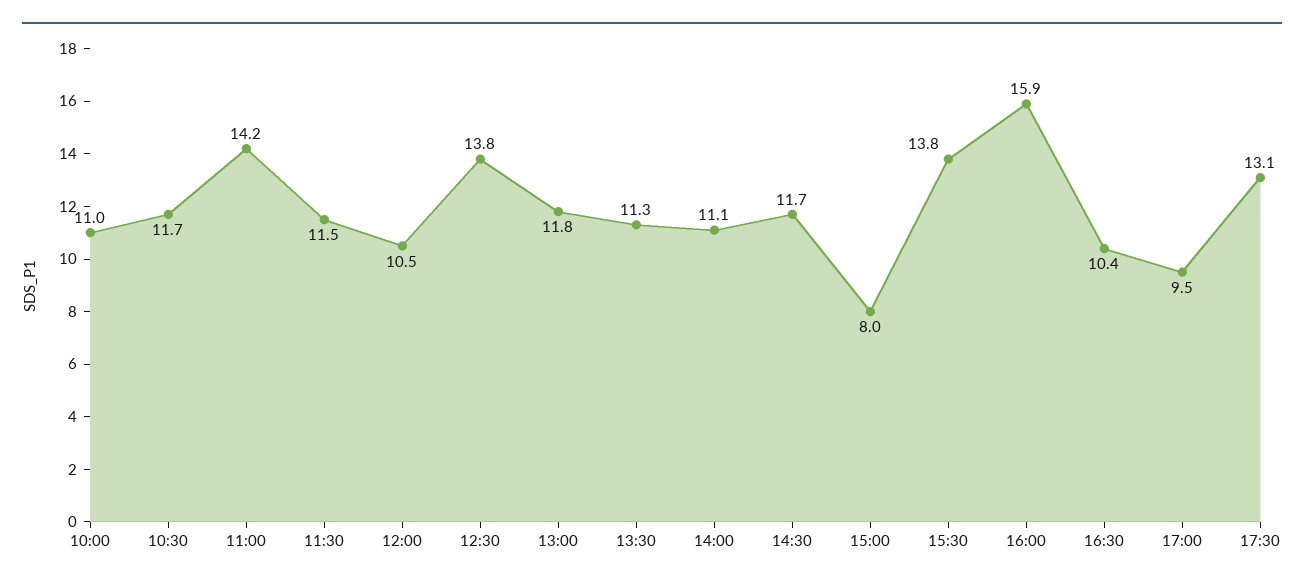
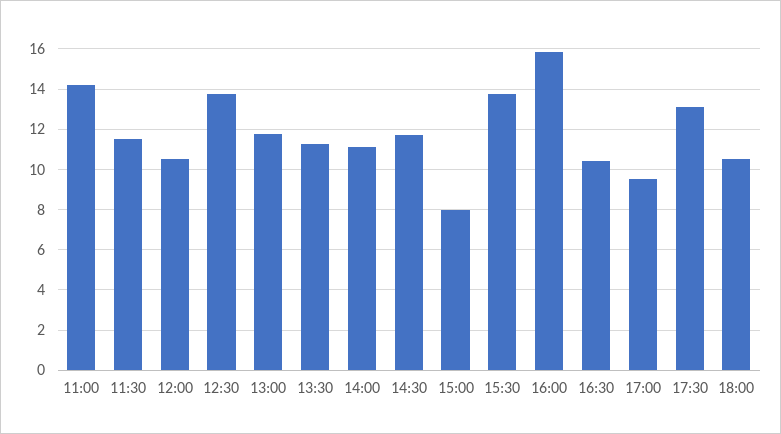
10:00: 11 -> none
10:30: 11.7 -> none
18:00: none -> 10.5

